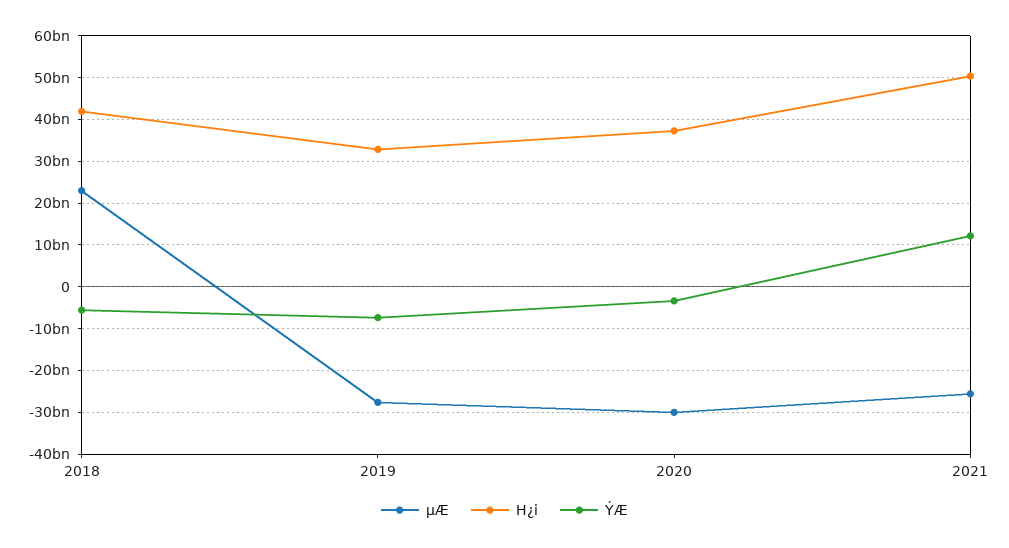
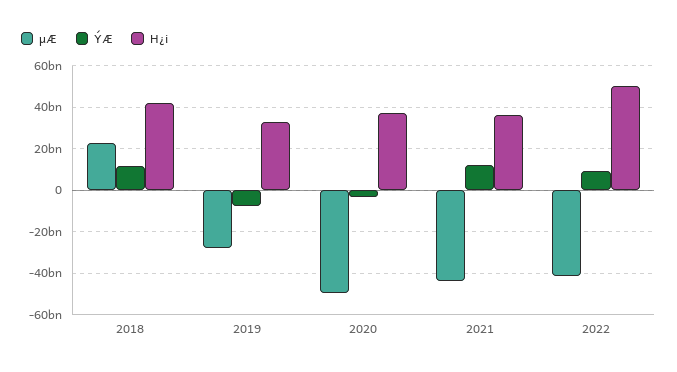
ÝÆ, 2018: -6000000000 -> 10000000000
µÆ, 2020: -30000000000 -> -50000000000
µÆ, 2021: -26000000000 -> -45000000000
H¿i, 2021: 50000000000 -> 35000000000
µÆ, 2022: none -> -40000000000
ÝÆ, 2022: none -> 10000000000
H¿i, 2022: none -> 50000000000

